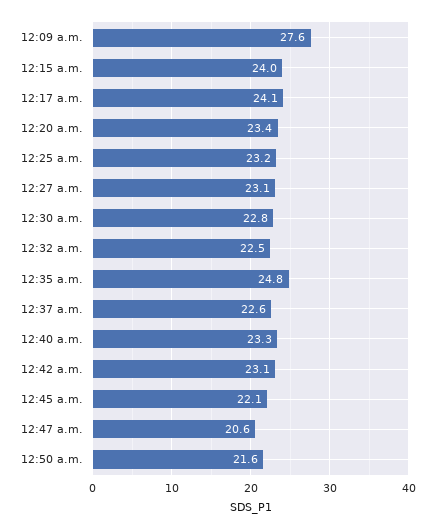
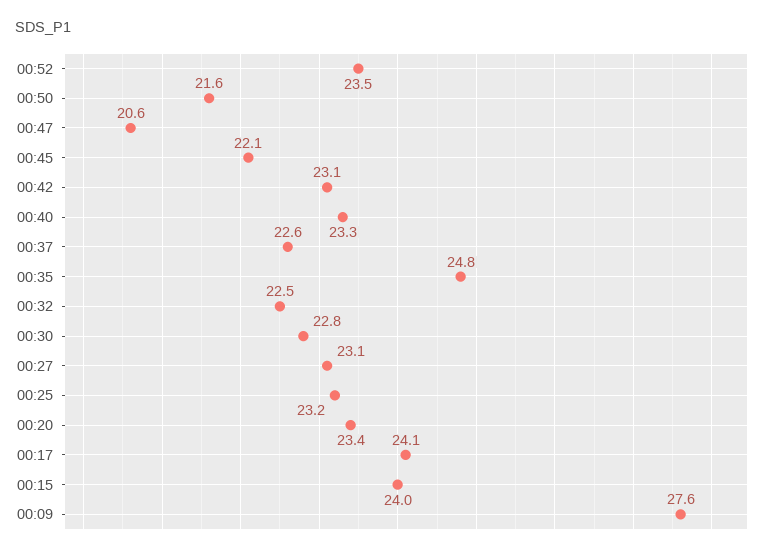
00:52: none -> 23.5

